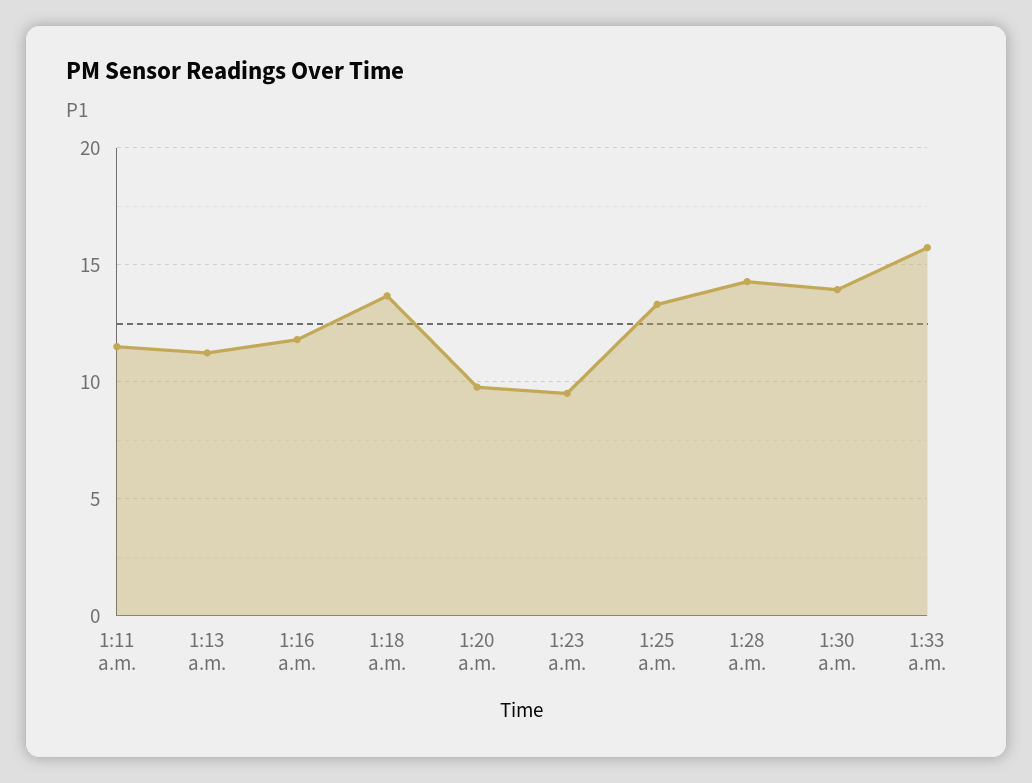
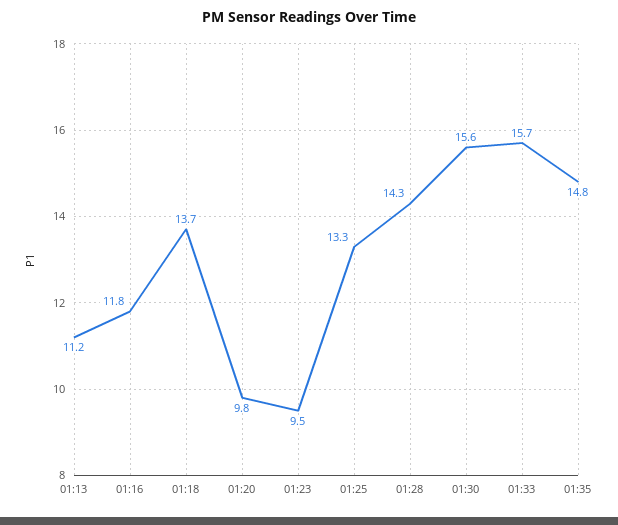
1:11 a.m.: 11.5 -> none
1:30 a.m.: 14 -> 15.6
01:35: none -> 14.8

